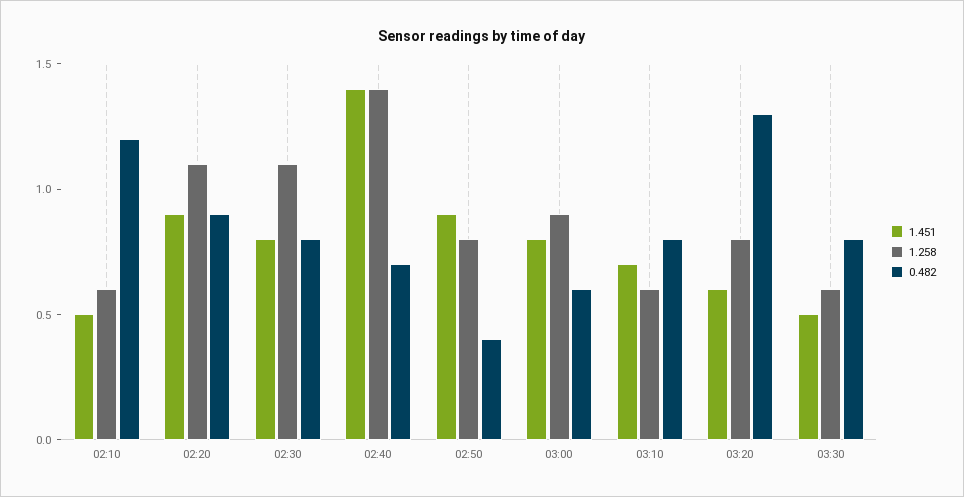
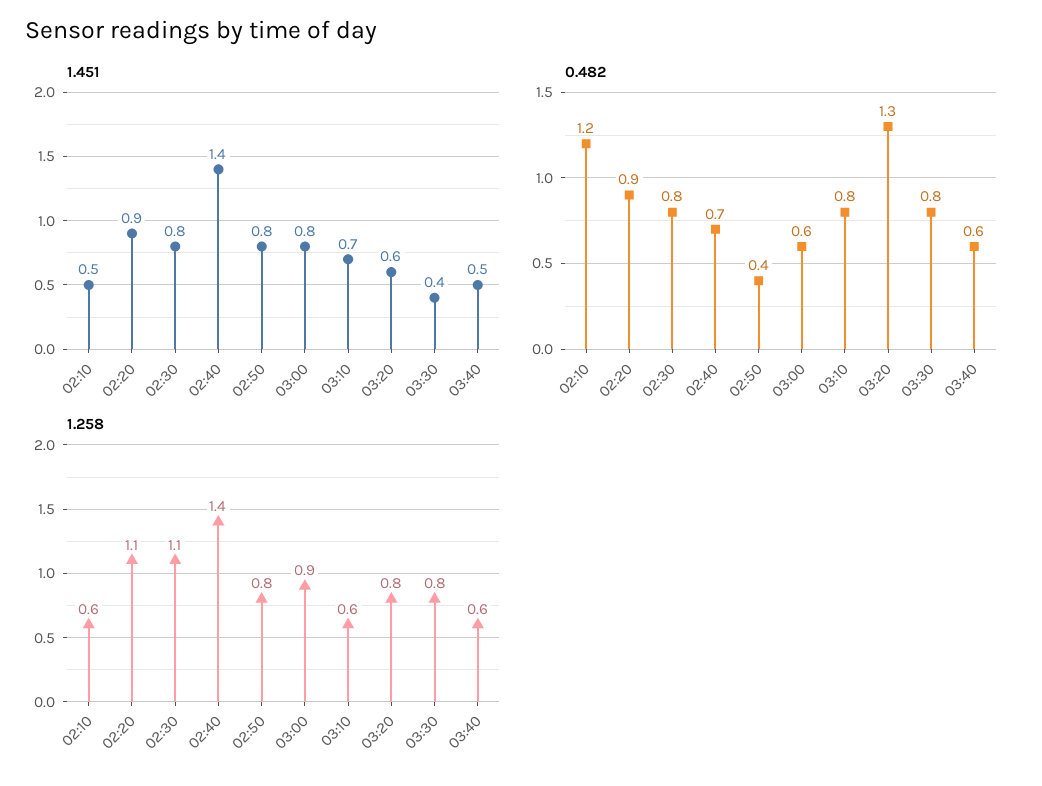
1.451, 02:50: 0.9 -> 0.8
1.451, 03:30: 0.5 -> 0.4
1.258, 03:30: 0.6 -> 0.8
1.451, 03:40: none -> 0.5
0.482, 03:40: none -> 0.6
1.258, 03:40: none -> 0.6

